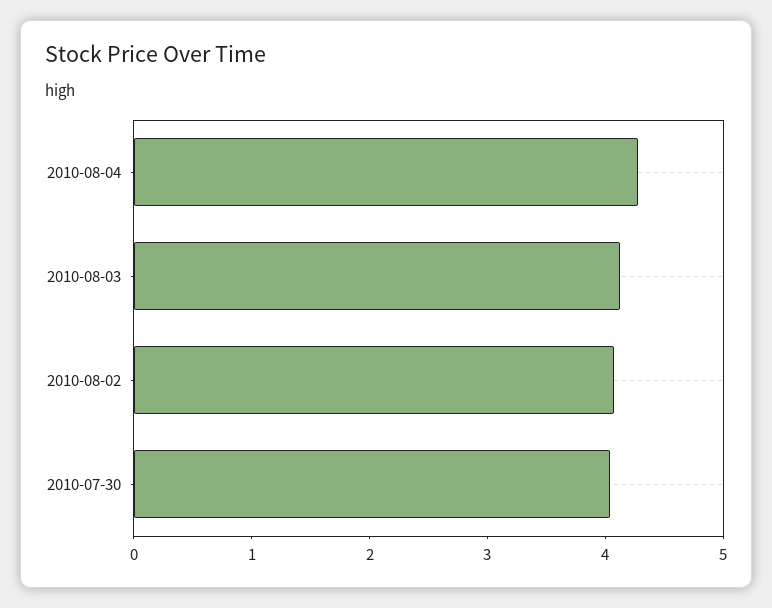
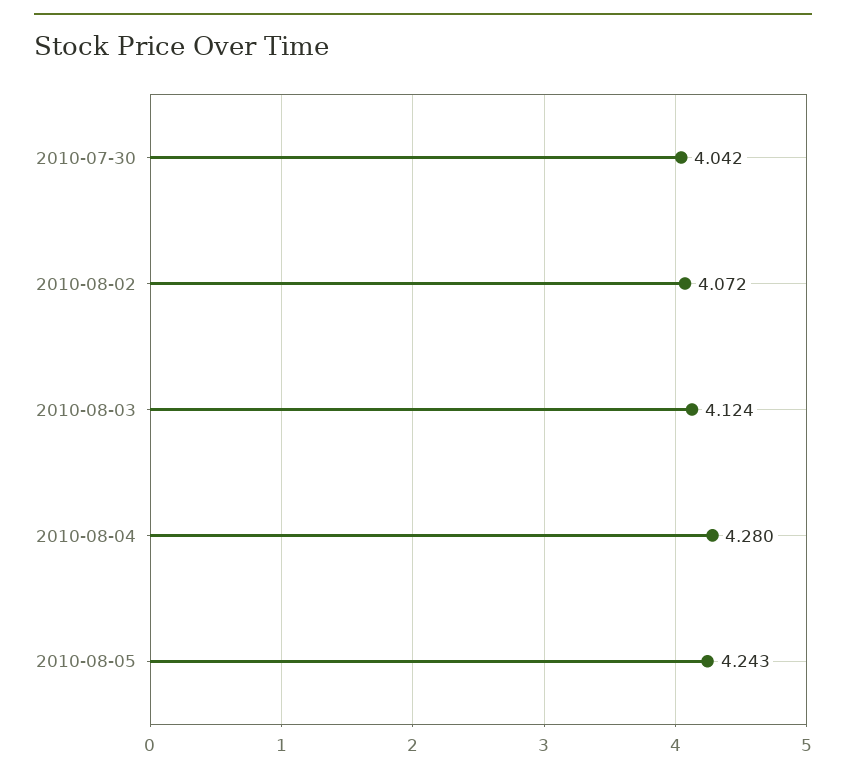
2010-08-05: none -> 4.243

